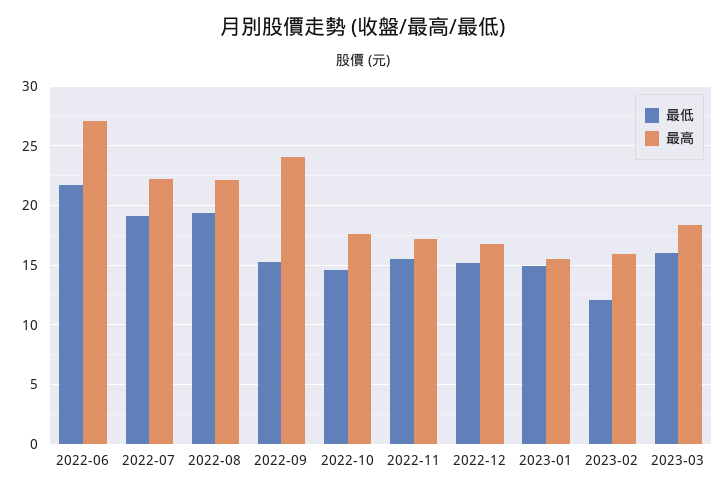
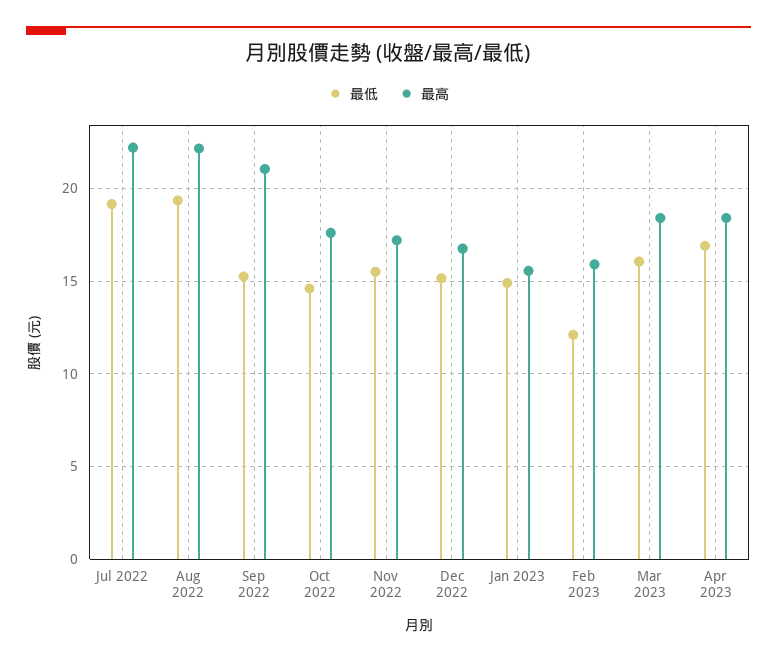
最低, 2022-06: 22 -> none
最高, 2022-06: 27 -> none
最高, 2022-09: 24 -> 21
最低, Apr 2023: none -> 17
最高, Apr 2023: none -> 18.5

